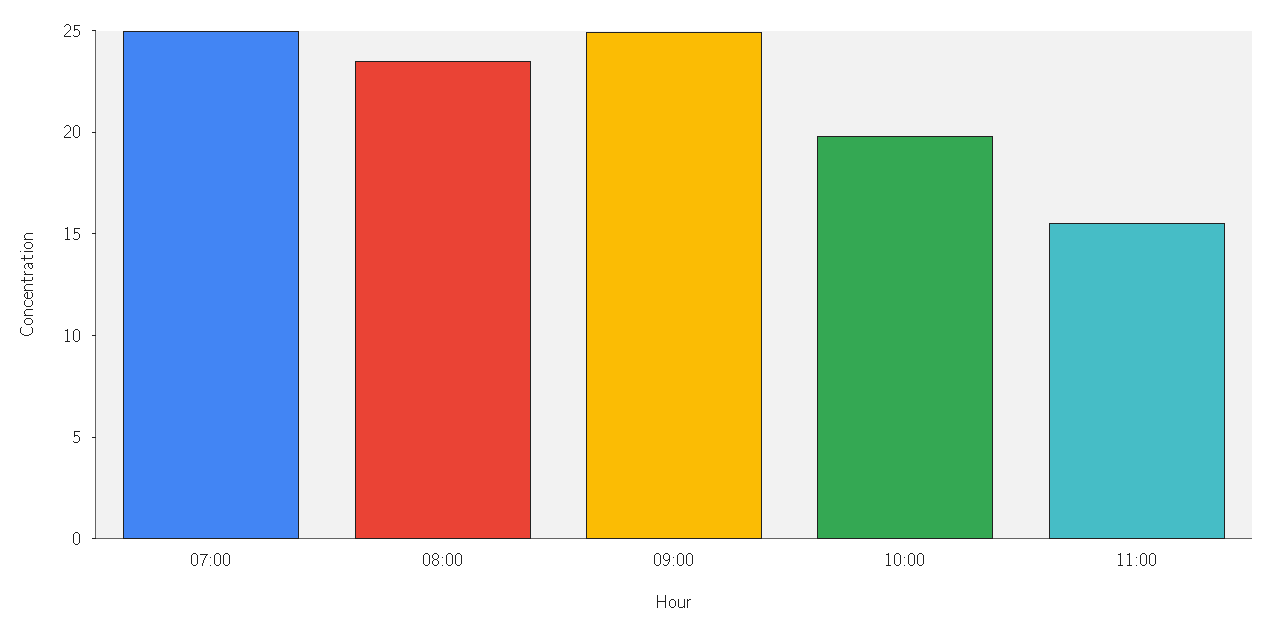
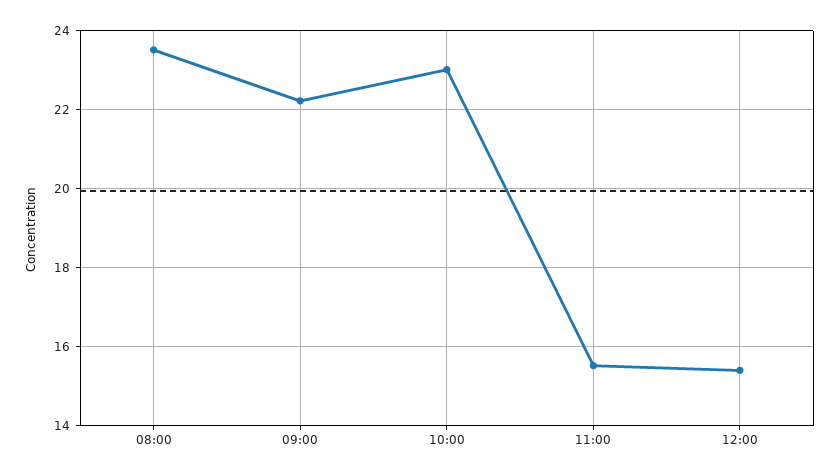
07:00: 25 -> none
09:00: 25 -> 22.2
10:00: 20 -> 23
12:00: none -> 15.4

